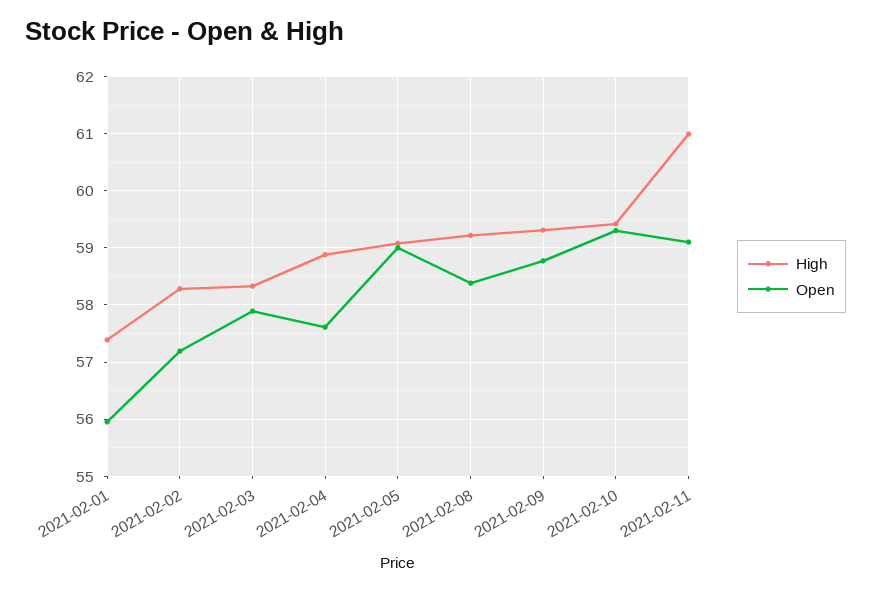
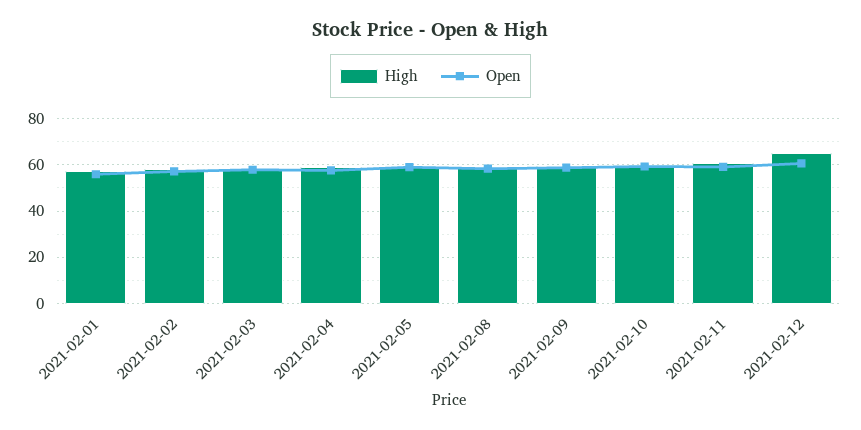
High, 2021-02-12: none -> 65
Open, 2021-02-12: none -> 60

